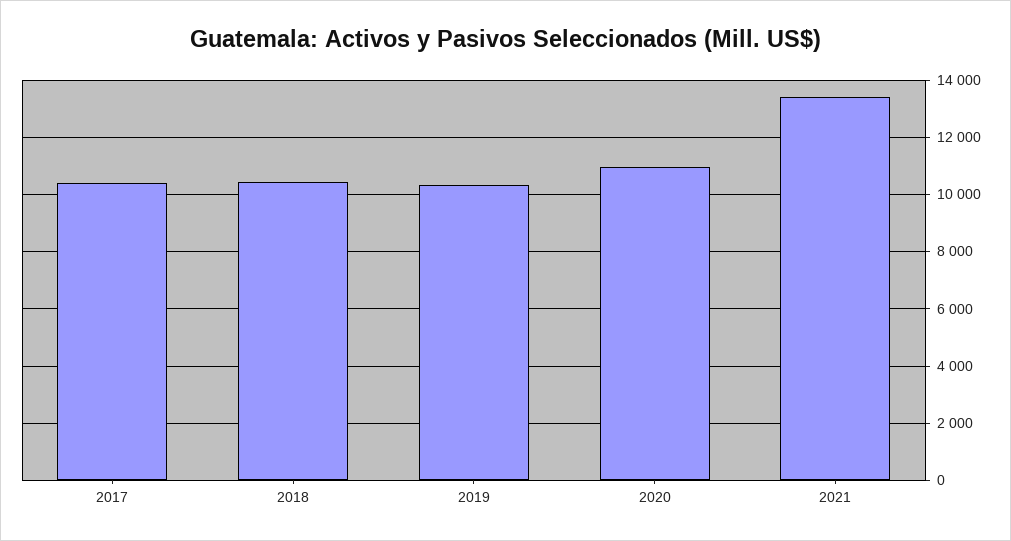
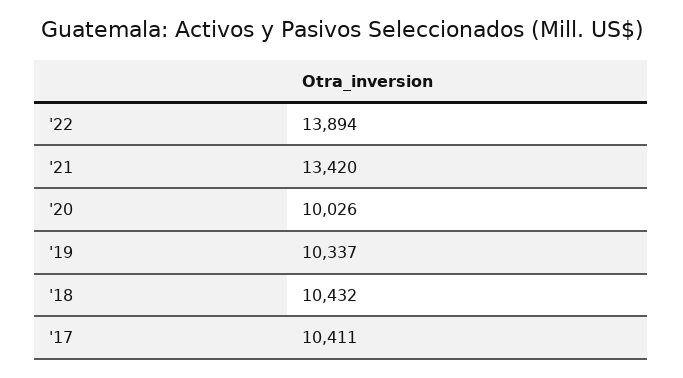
2020: 11000 -> 10026
'22: none -> 13894

